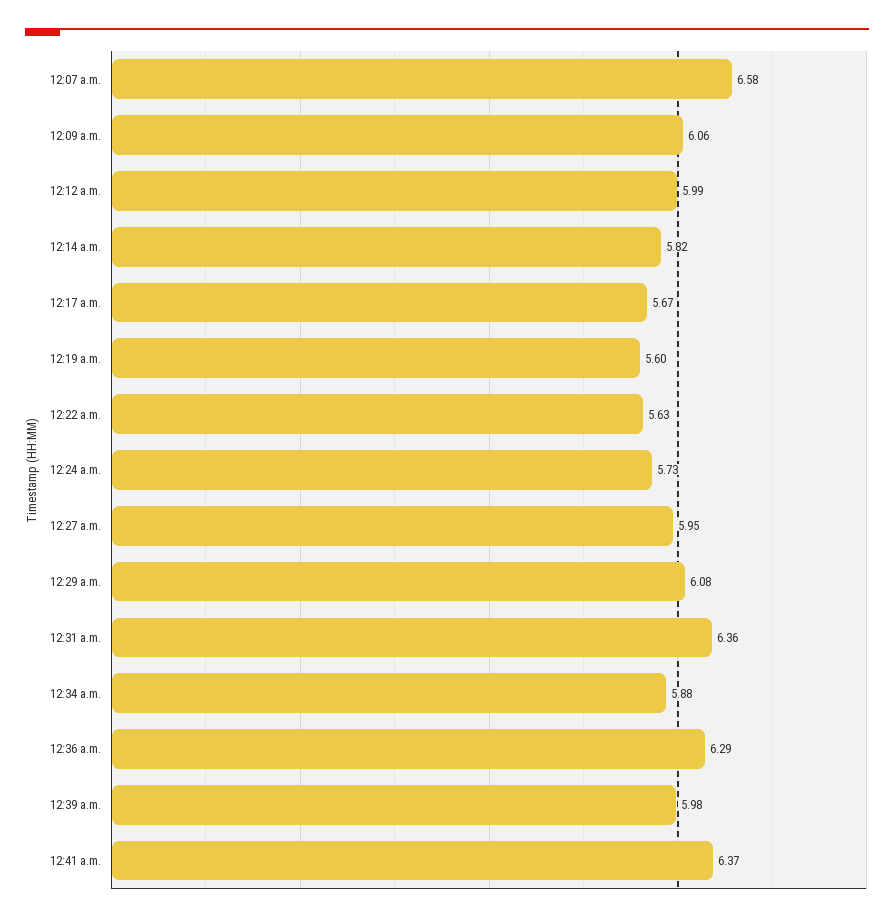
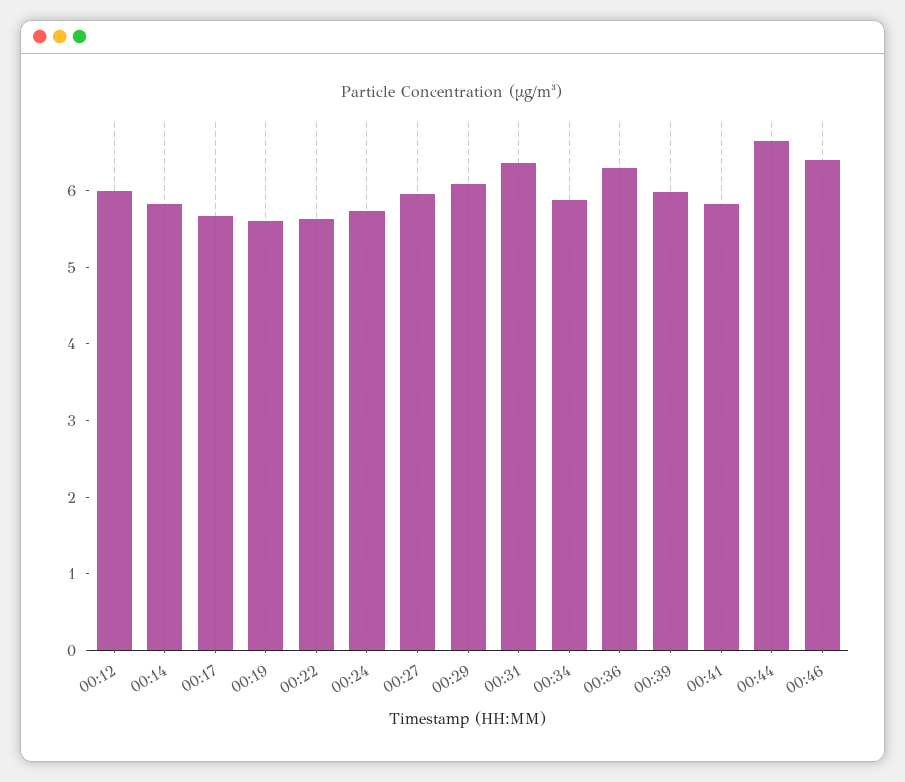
12:07 a.m.: 6.58 -> none
12:09 a.m.: 6.06 -> none
12:41 a.m.: 6.37 -> 5.8
00:44: none -> 6.6
00:46: none -> 6.4

